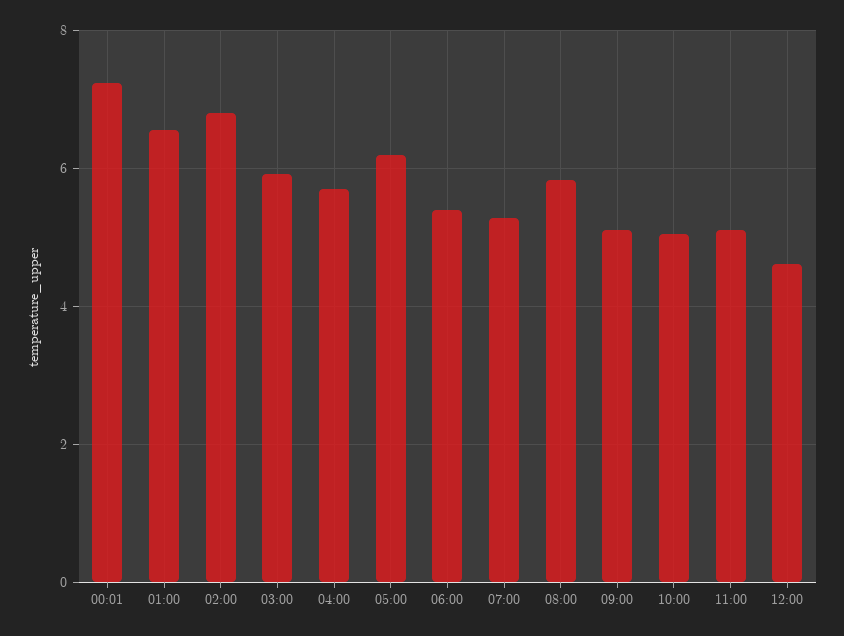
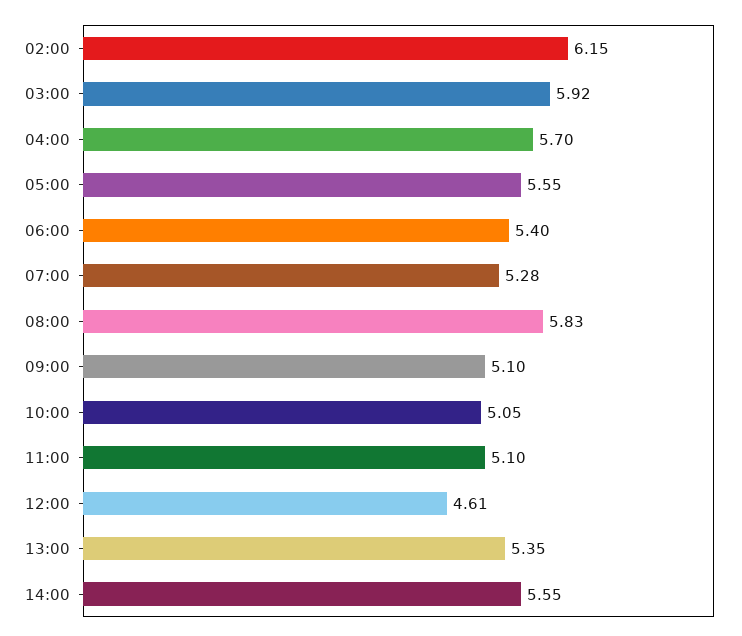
00:01: 7.2 -> none
01:00: 6.6 -> none
02:00: 6.8 -> 6.15
05:00: 6.2 -> 5.55
13:00: none -> 5.35
14:00: none -> 5.55

